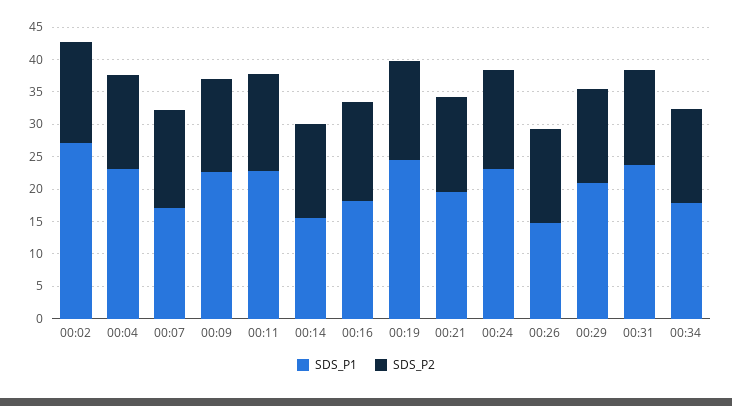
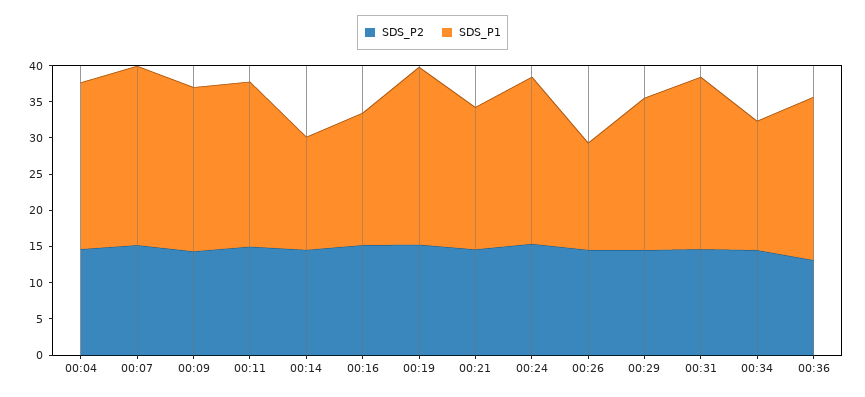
SDS_P1, 00:02: 27.5 -> none
SDS_P2, 00:02: 15 -> none
SDS_P1, 00:07: 17.5 -> 25
SDS_P2, 00:36: none -> 12.5
SDS_P1, 00:36: none -> 22.5

